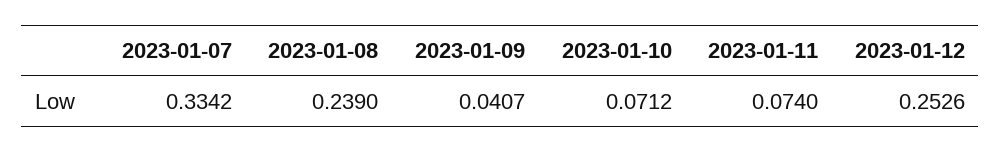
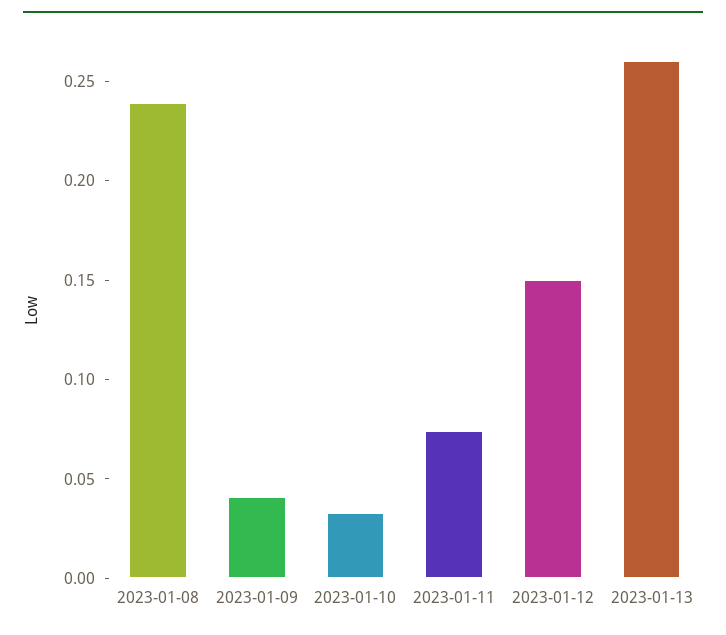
2023-01-07: 0.3342 -> none
2023-01-10: 0.0712 -> 0.03
2023-01-12: 0.2526 -> 0.15
2023-01-13: none -> 0.26

